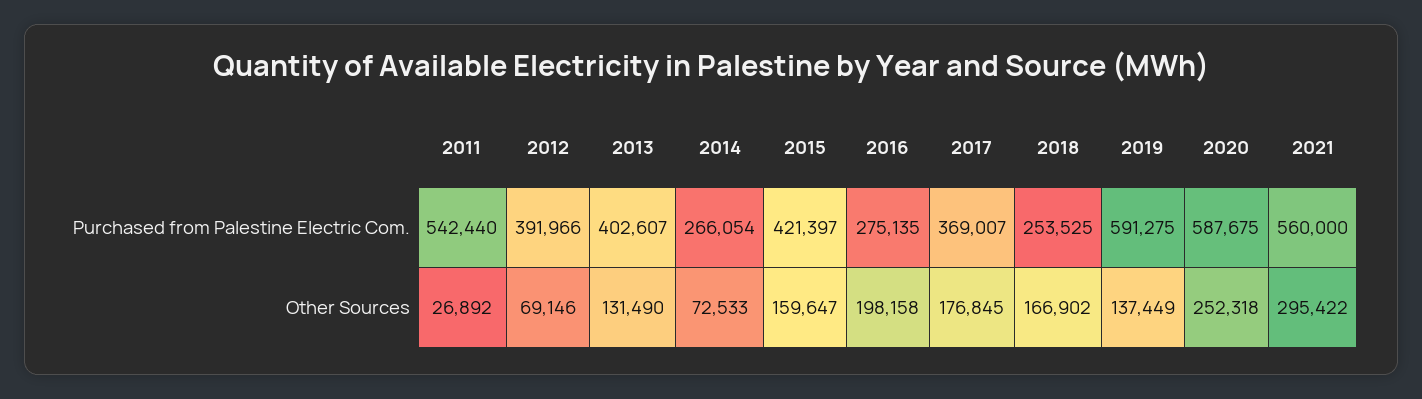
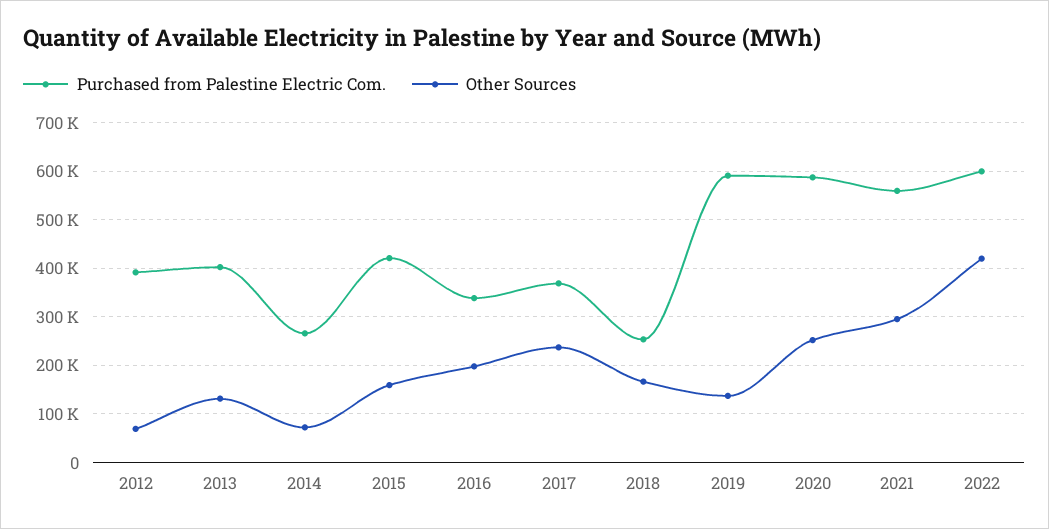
Purchased from Palestine Electric Com., 2011: 542440 -> none
Purchased from Palestine Electric Com., 2016: 275135 -> 340000
Other Sources, 2011: 26892 -> none
Other Sources, 2017: 176845 -> 240000
Purchased from Palestine Electric Com., 2022: none -> 600000
Other Sources, 2022: none -> 420000

